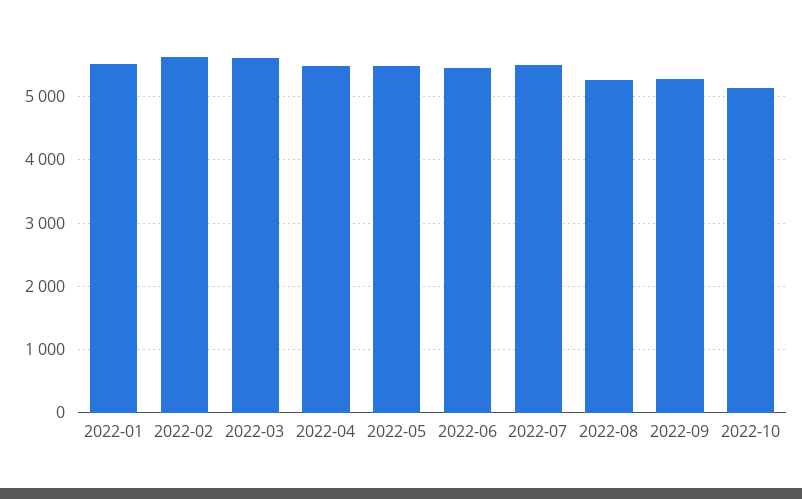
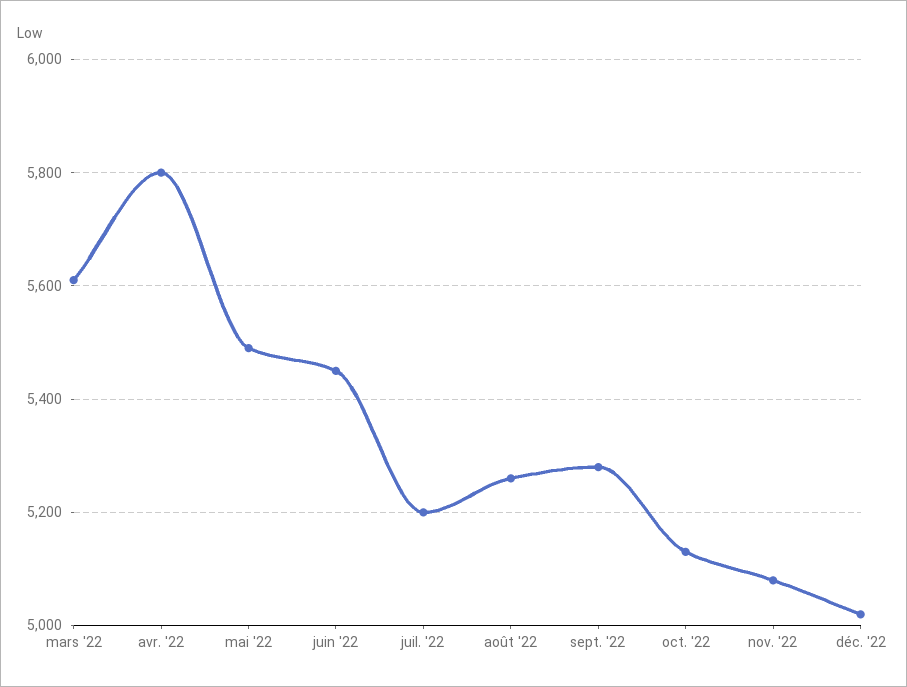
2022-01: 5500 -> none
2022-02: 5600 -> none
2022-04: 5500 -> 5800
2022-07: 5500 -> 5200
nov. '22: none -> 5080
déc. '22: none -> 5020

